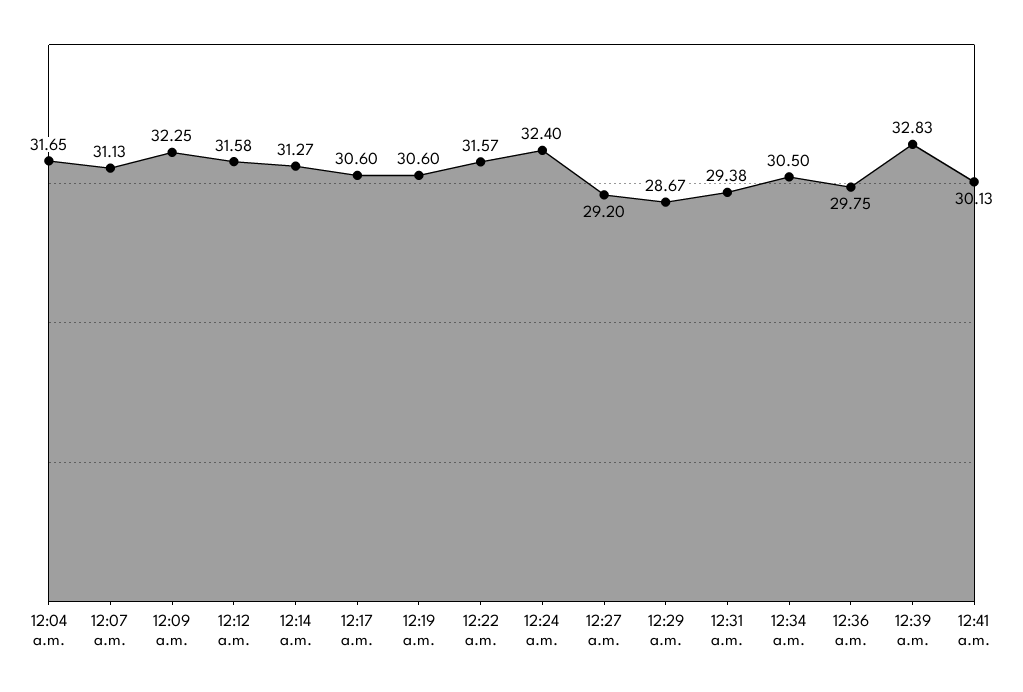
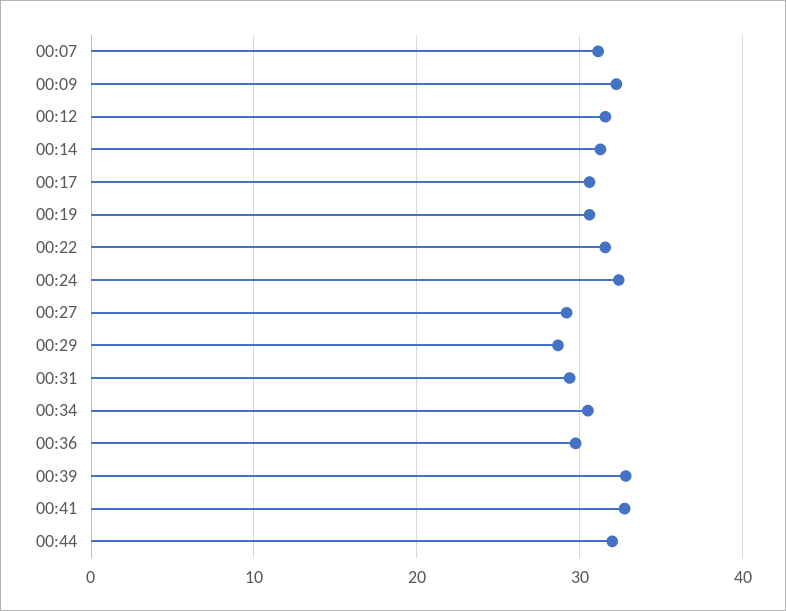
12:04 a.m.: 31.65 -> none
12:41 a.m.: 30.13 -> 33
00:44: none -> 32

